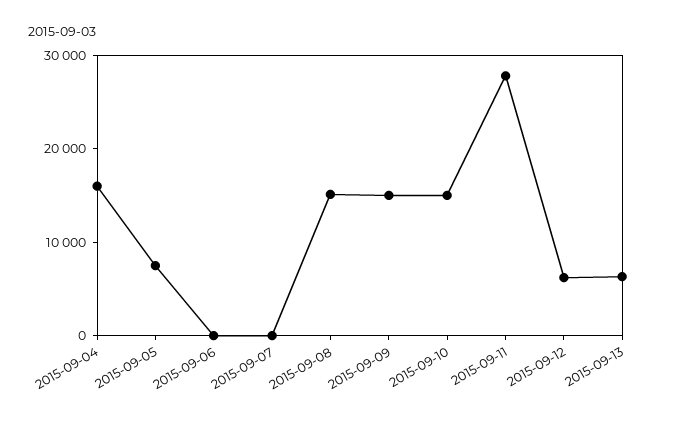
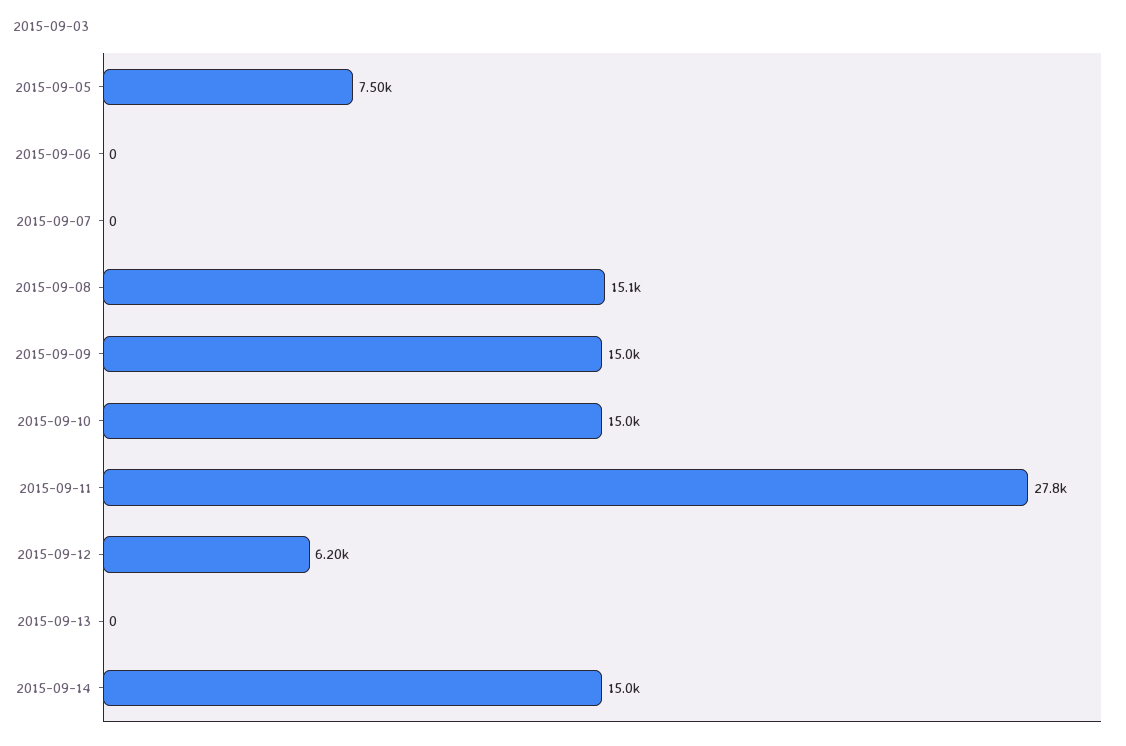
2015-09-04: 16000 -> none
2015-09-13: 6000 -> 0
2015-09-14: none -> 15000

